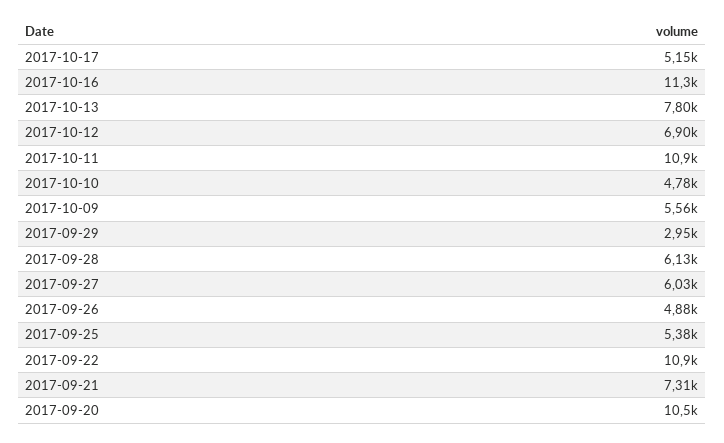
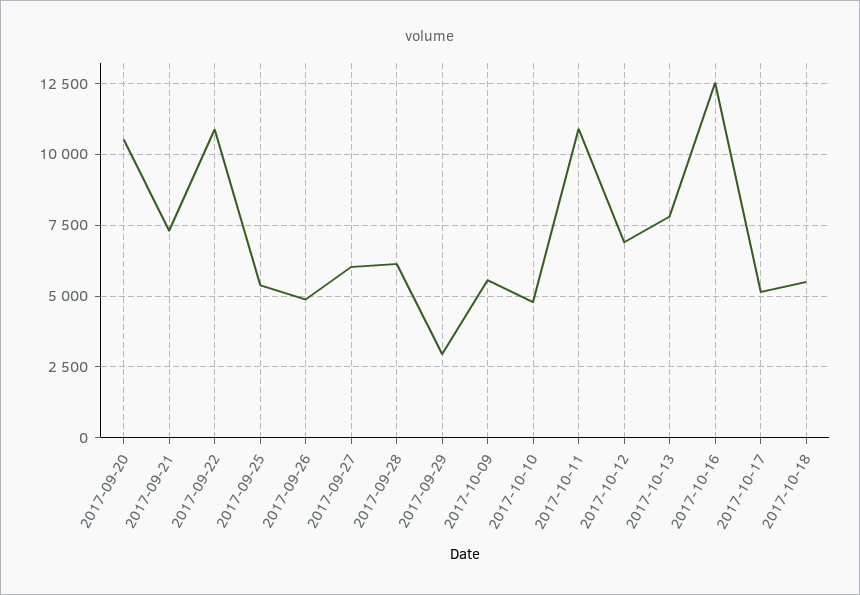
2017-10-16: 11300 -> 12500
2017-10-18: none -> 5500

